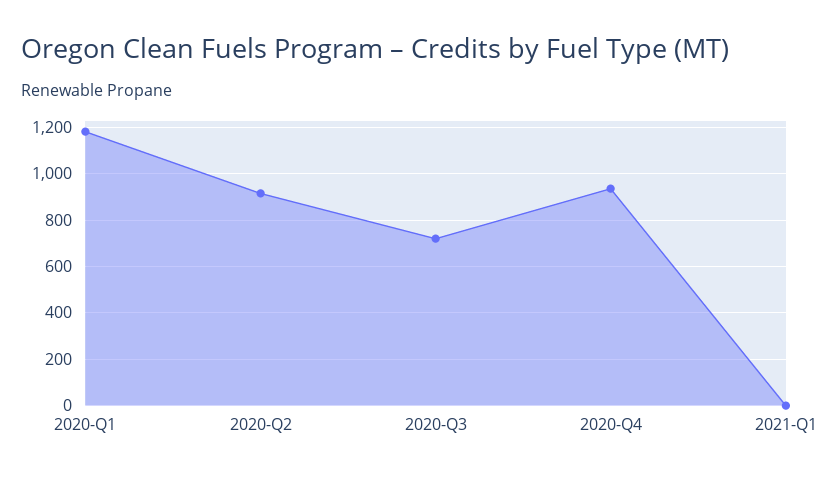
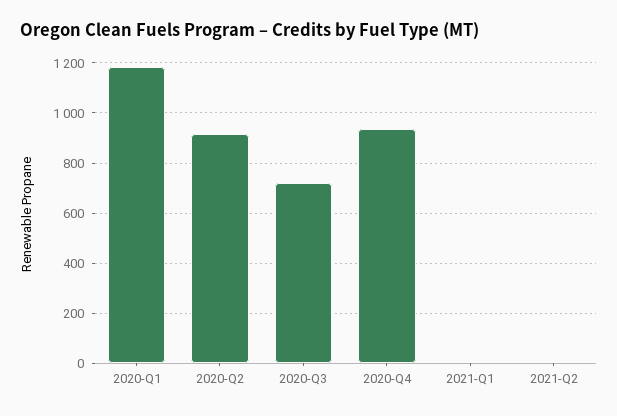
2021-Q2: none -> 0

